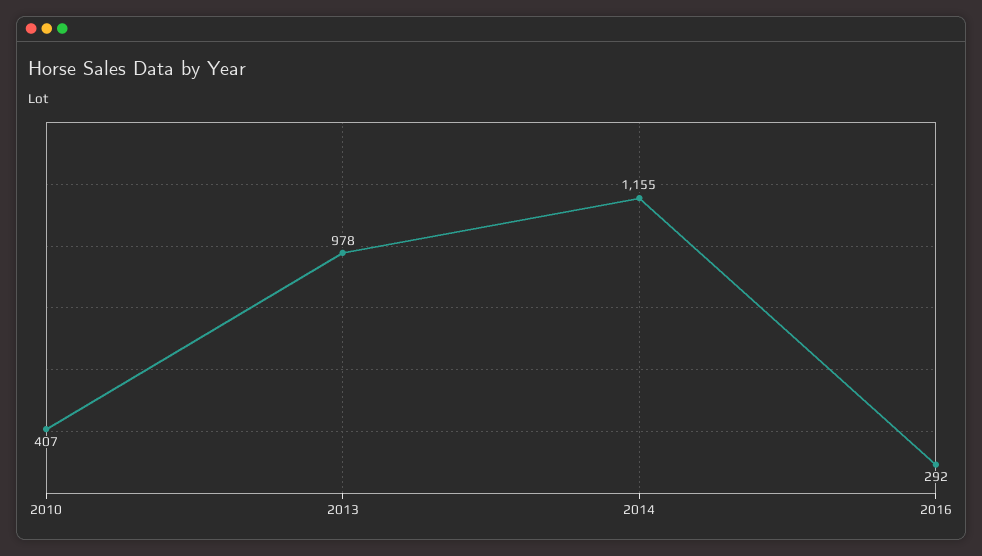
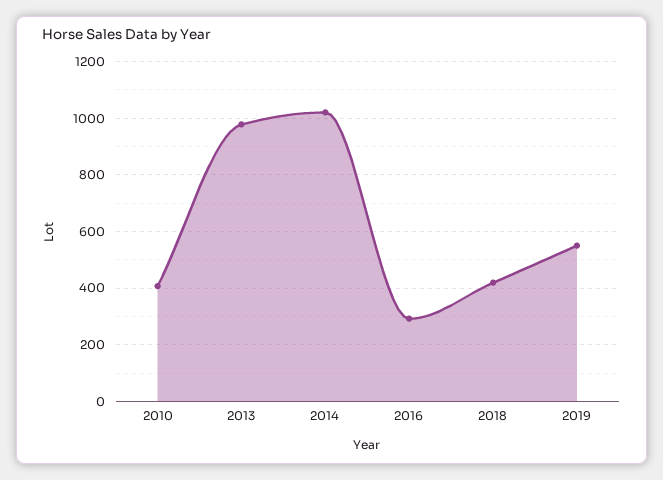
2014: 1155 -> 1025
2018: none -> 425
2019: none -> 550

